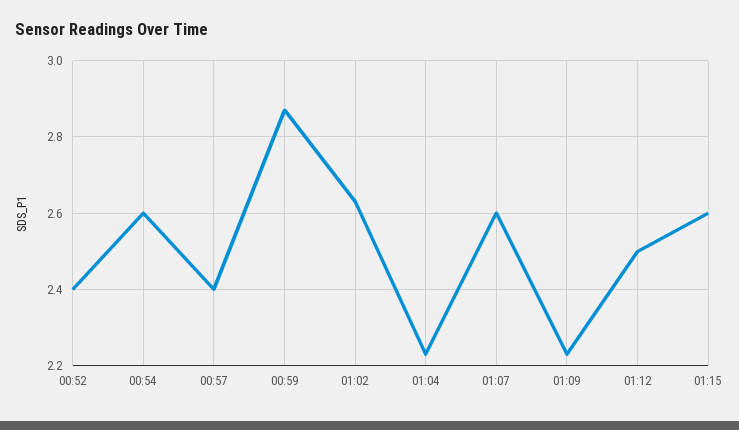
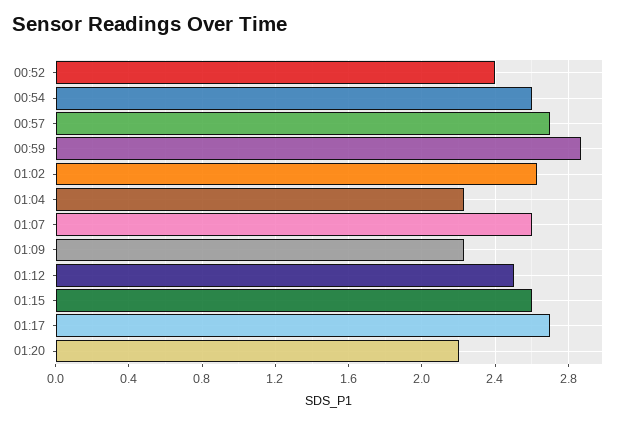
00:57: 2.4 -> 2.7
01:17: none -> 2.7
01:20: none -> 2.2

